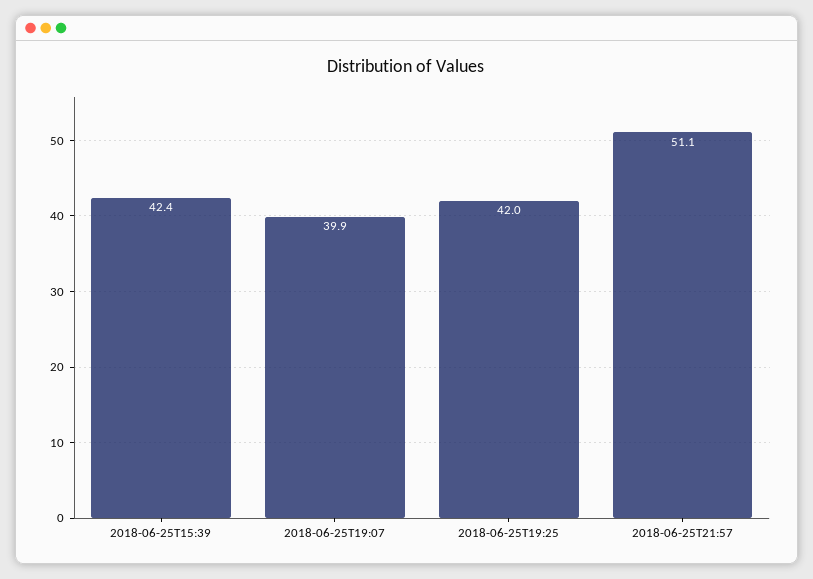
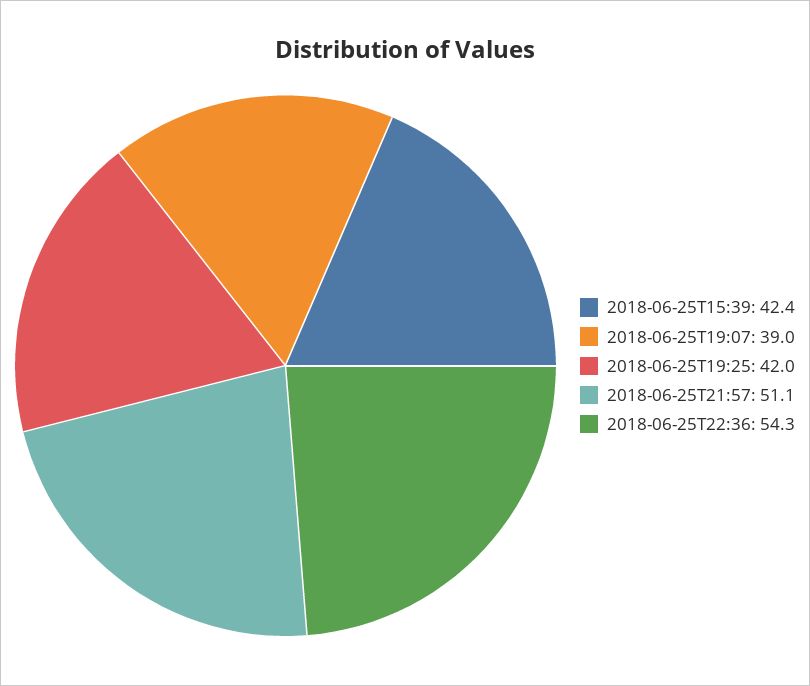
2018-06-25T19:07: 39.9 -> 39
2018-06-25T22:36: none -> 54.3

